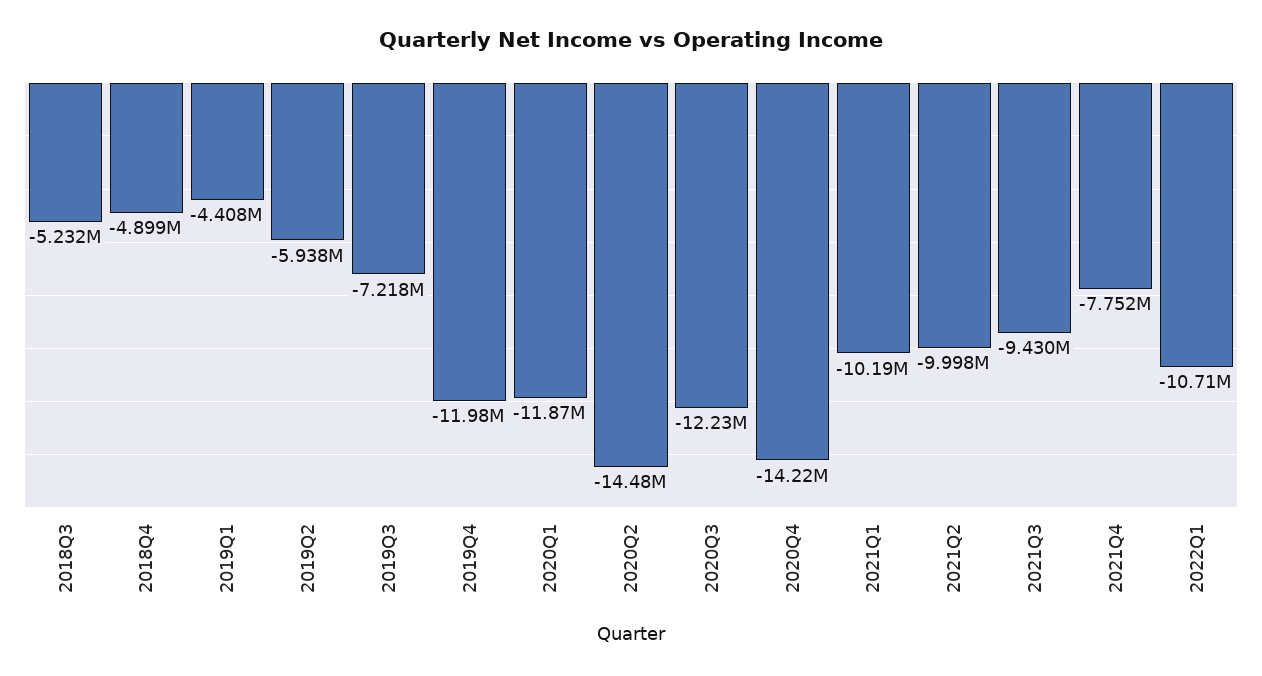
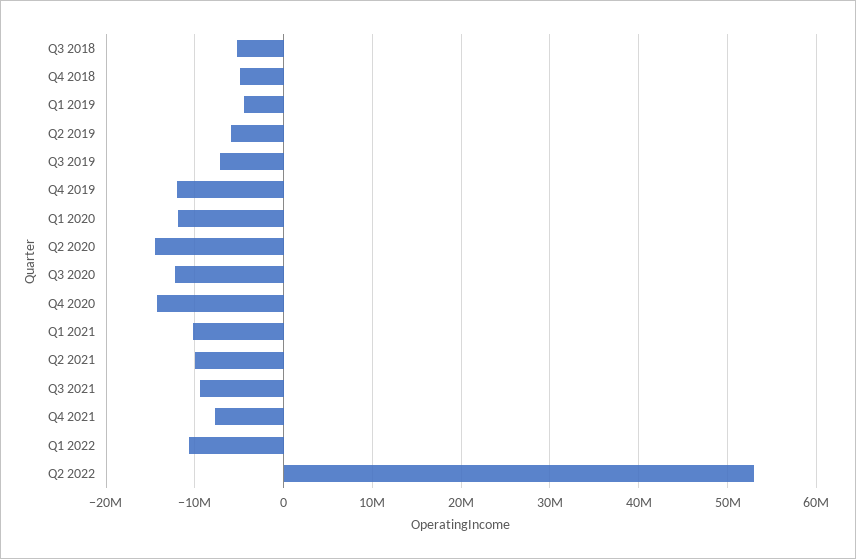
Q2 2022: none -> 53000000

